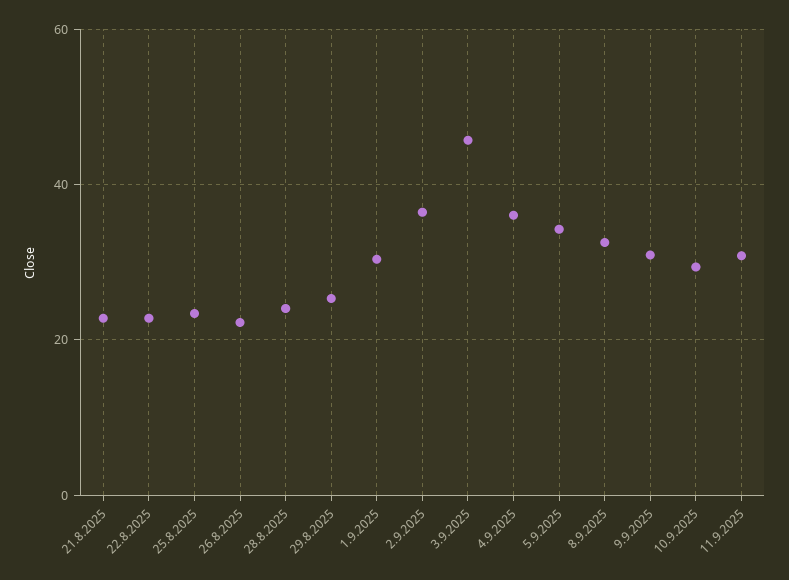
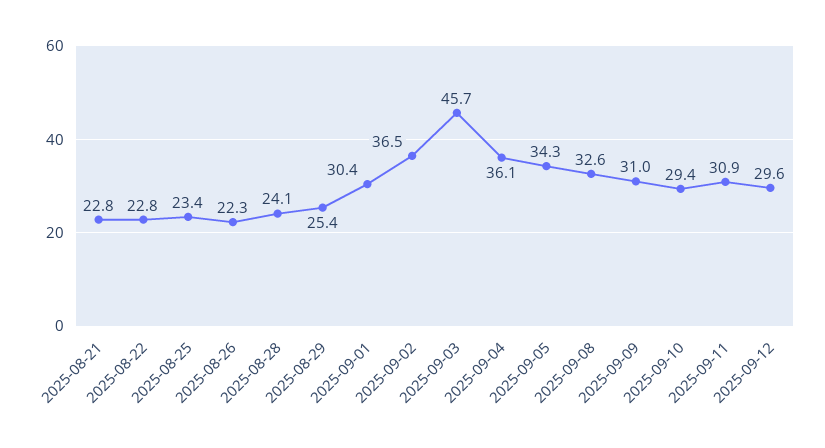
2025-09-12: none -> 29.6

